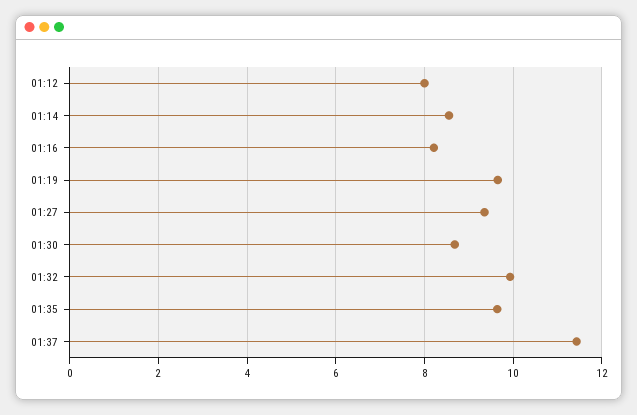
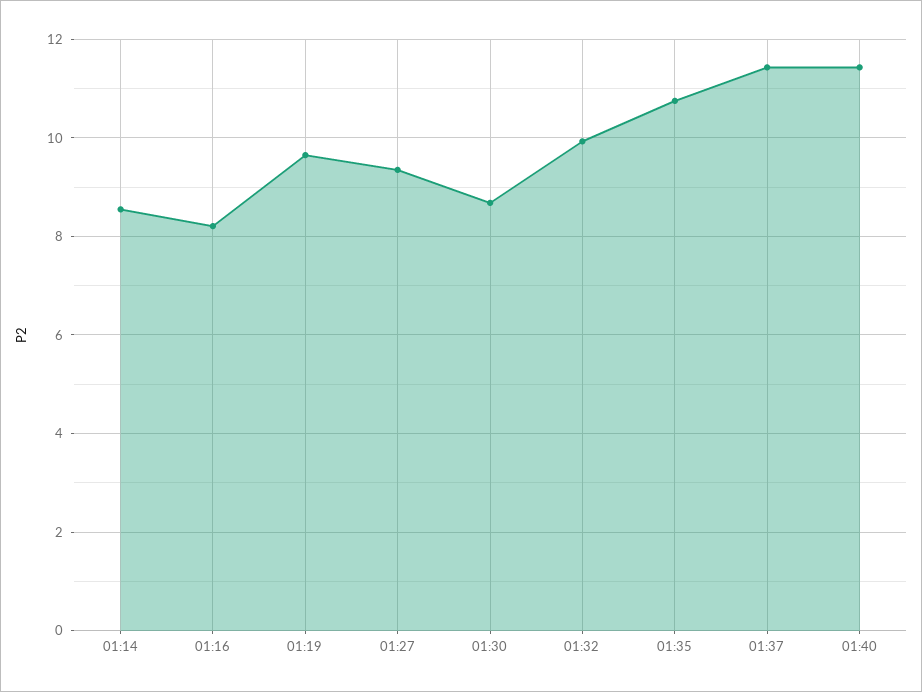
01:12: 8 -> none
01:35: 9.6 -> 10.8
01:40: none -> 11.4

